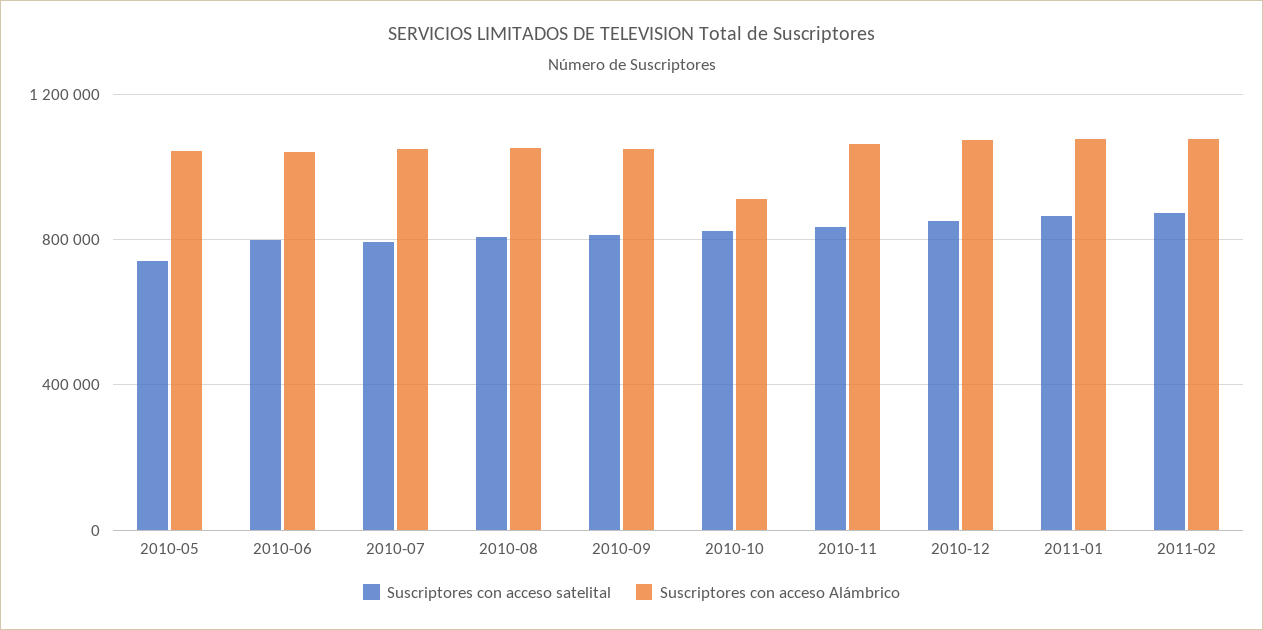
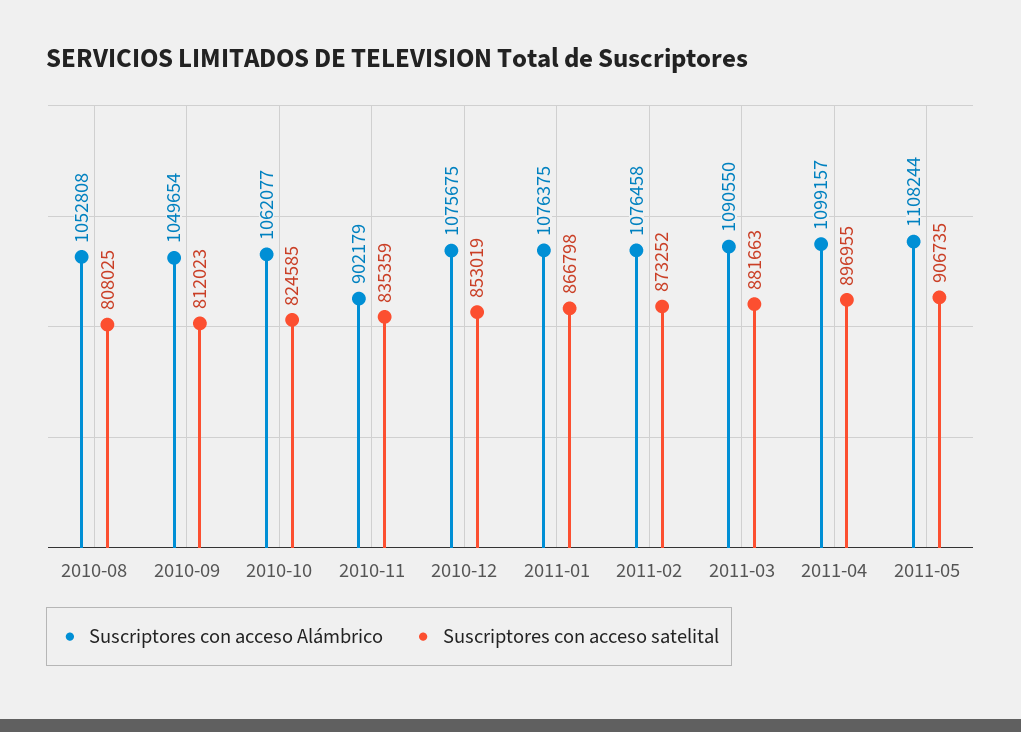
Suscriptores con acceso satelital, 2010-05: 750000 -> none
Suscriptores con acceso Alámbrico, 2010-05: 1050000 -> none
Suscriptores con acceso satelital, 2010-06: 800000 -> none
Suscriptores con acceso Alámbrico, 2010-06: 1050000 -> none
Suscriptores con acceso satelital, 2010-07: 800000 -> none
Suscriptores con acceso Alámbrico, 2010-07: 1050000 -> none
Suscriptores con acceso Alámbrico, 2010-10: 900000 -> 1062077
Suscriptores con acceso Alámbrico, 2010-11: 1050000 -> 902179
Suscriptores con acceso Alámbrico, 2011-03: none -> 1090550
Suscriptores con acceso satelital, 2011-03: none -> 881663
Suscriptores con acceso Alámbrico, 2011-04: none -> 1099157
Suscriptores con acceso satelital, 2011-04: none -> 896955
Suscriptores con acceso Alámbrico, 2011-05: none -> 1108244
Suscriptores con acceso satelital, 2011-05: none -> 906735

